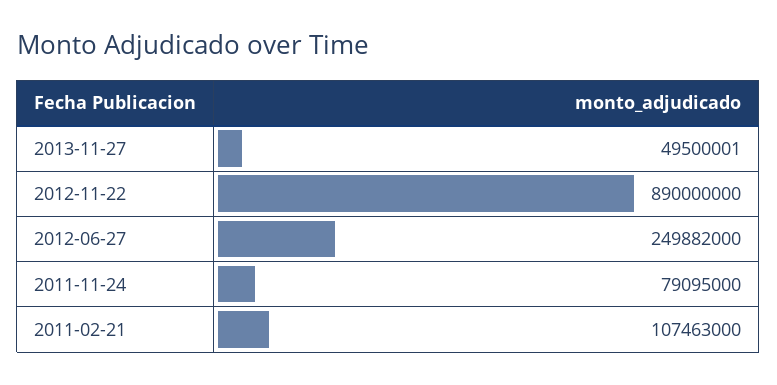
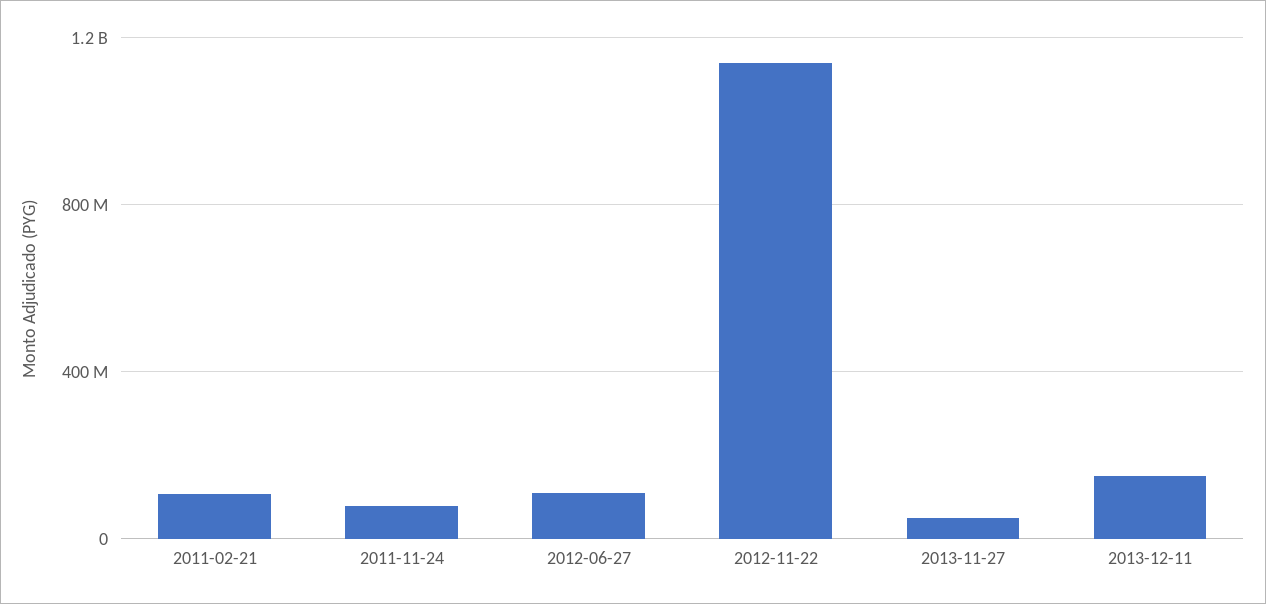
2012-11-22: 890000000 -> 1150000000
2012-06-27: 249882000 -> 100000000
2013-12-11: none -> 150000000

